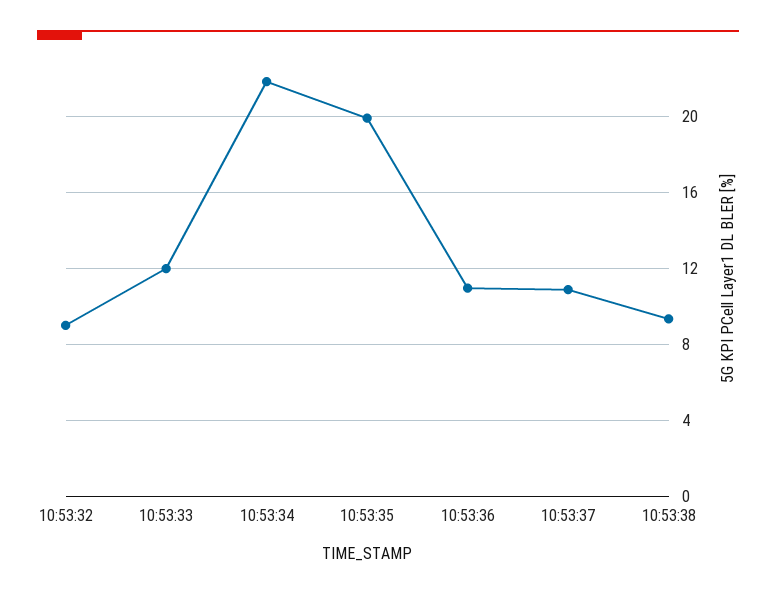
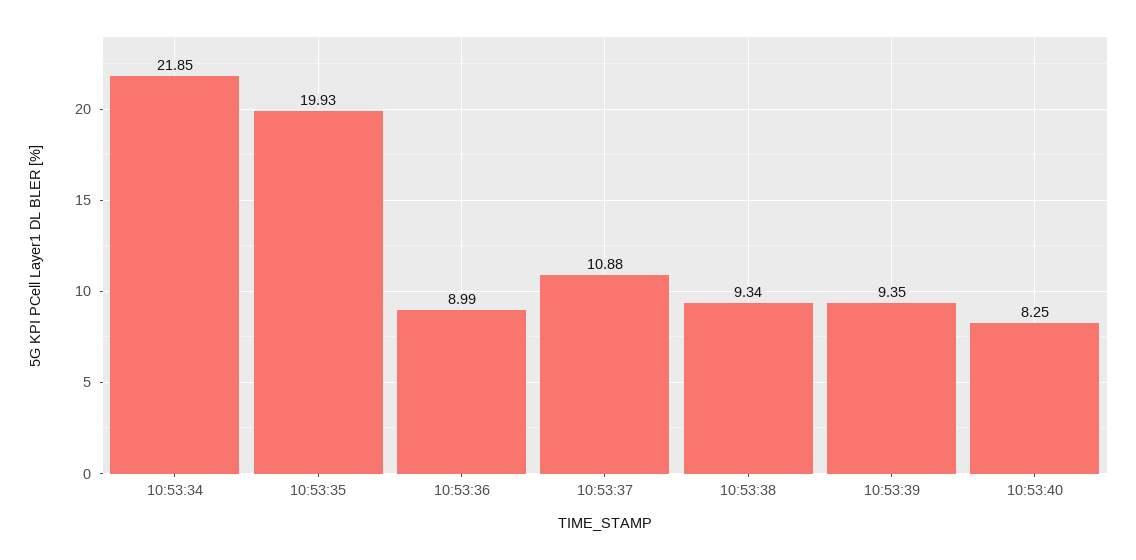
10:53:32: 9 -> none
10:53:33: 12 -> none
10:53:36: 11 -> 8.99
10:53:39: none -> 9.35
10:53:40: none -> 8.25

